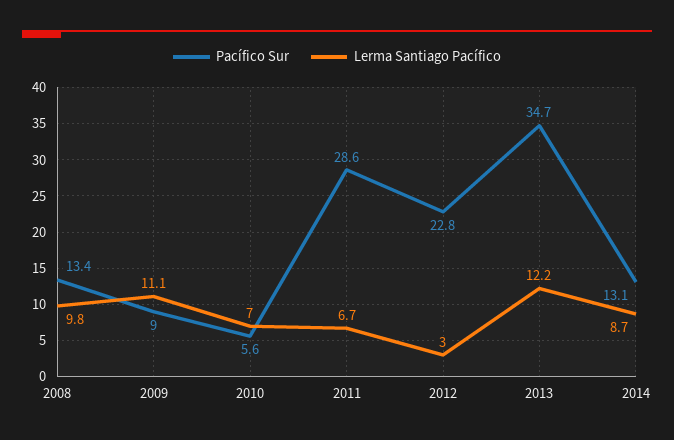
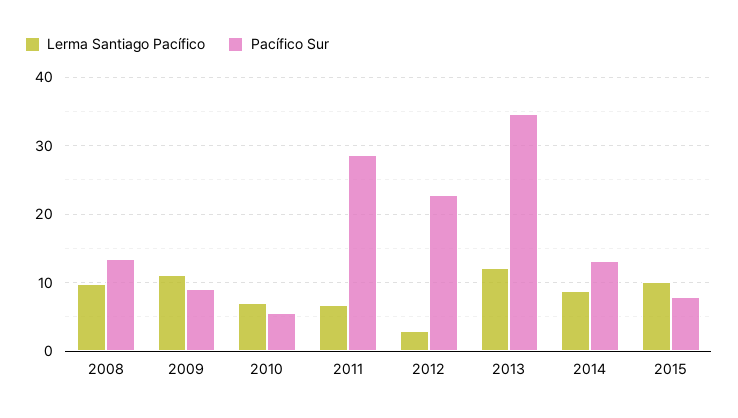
Lerma Santiago Pacífico, 2015: none -> 10
Pacífico Sur, 2015: none -> 8

